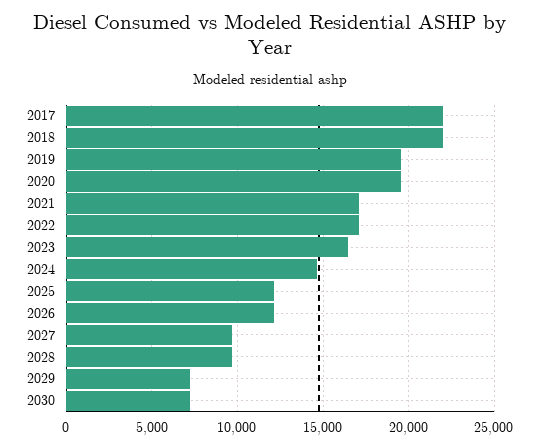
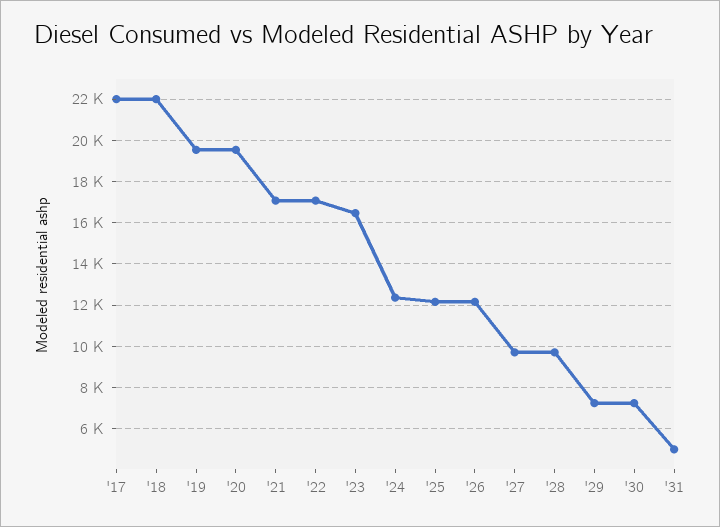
2024: 14500 -> 12500
'31: none -> 5000

